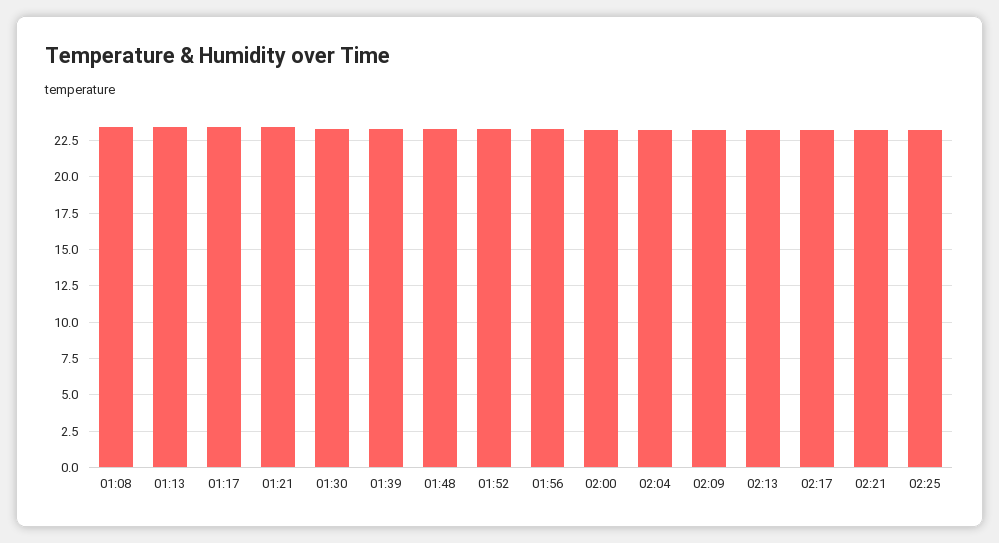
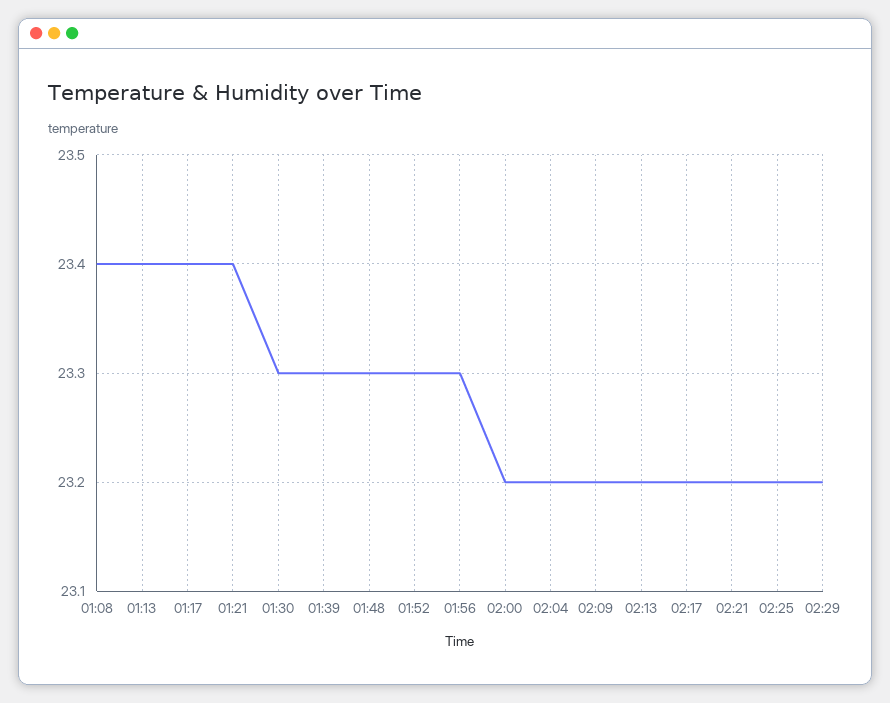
02:29: none -> 23.2

